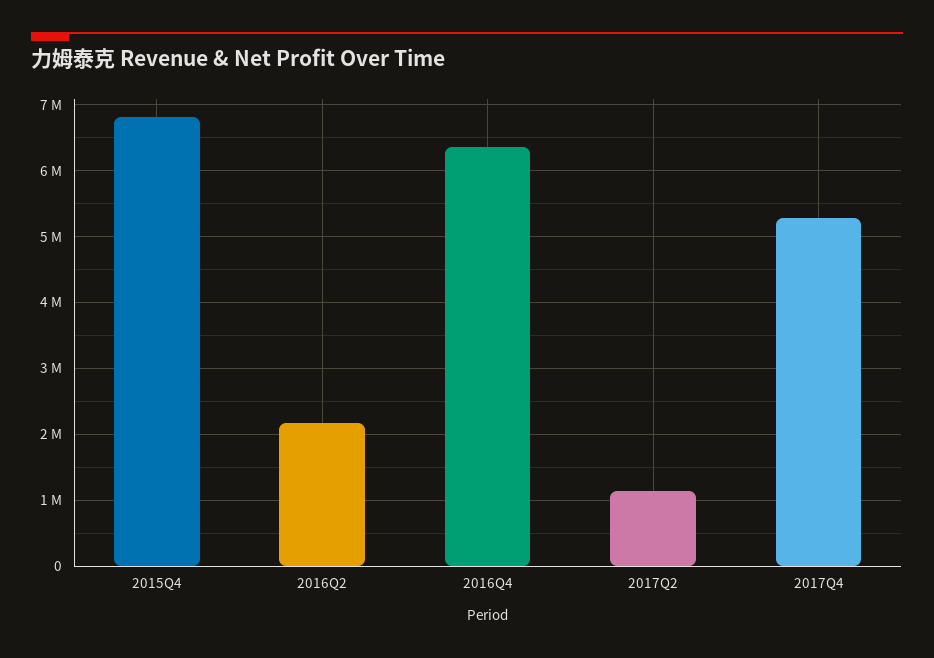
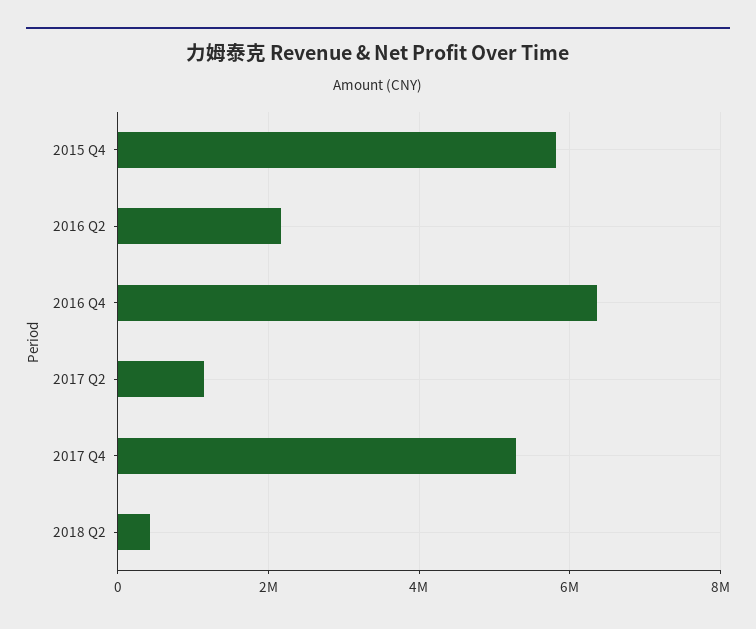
2015Q4: 6800000 -> 5800000
2018 Q2: none -> 400000

